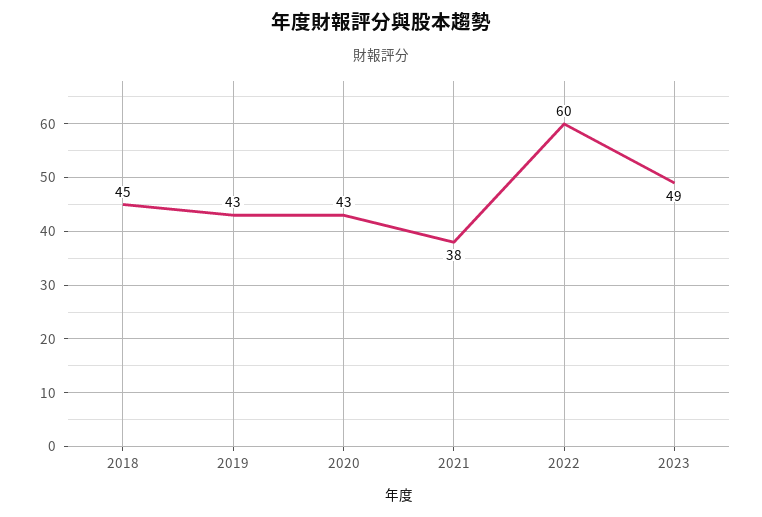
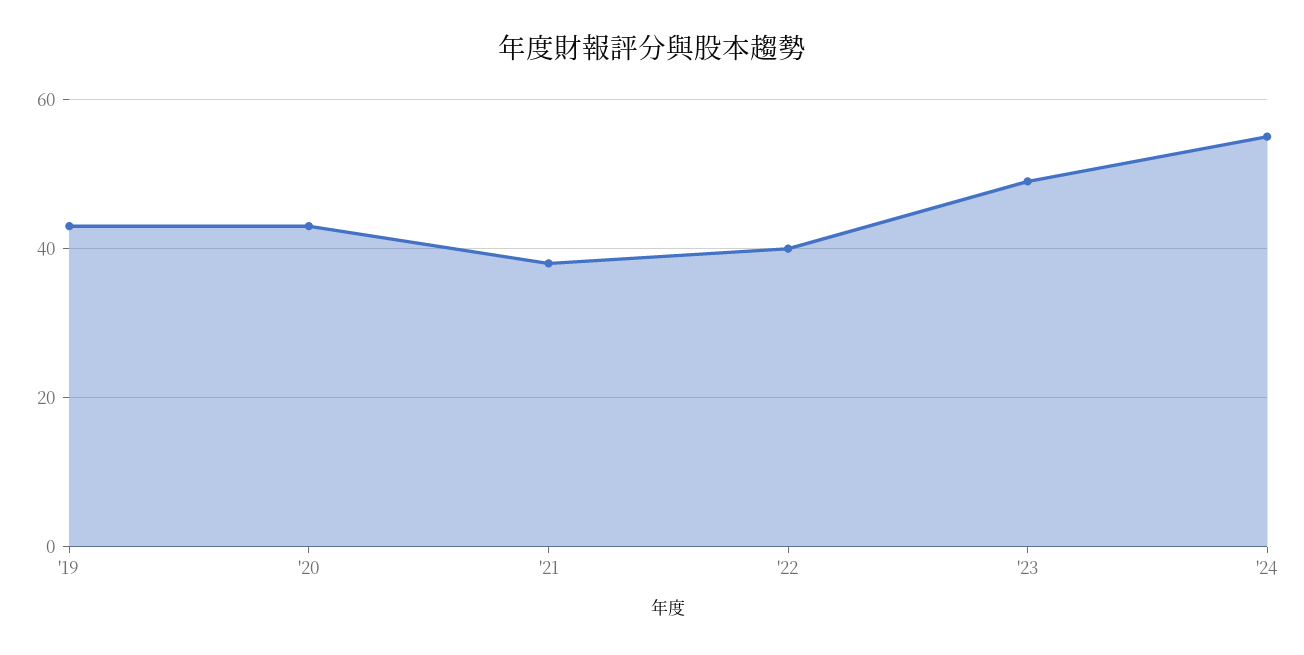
2018: 45 -> none
2022: 60 -> 40
'24: none -> 55

